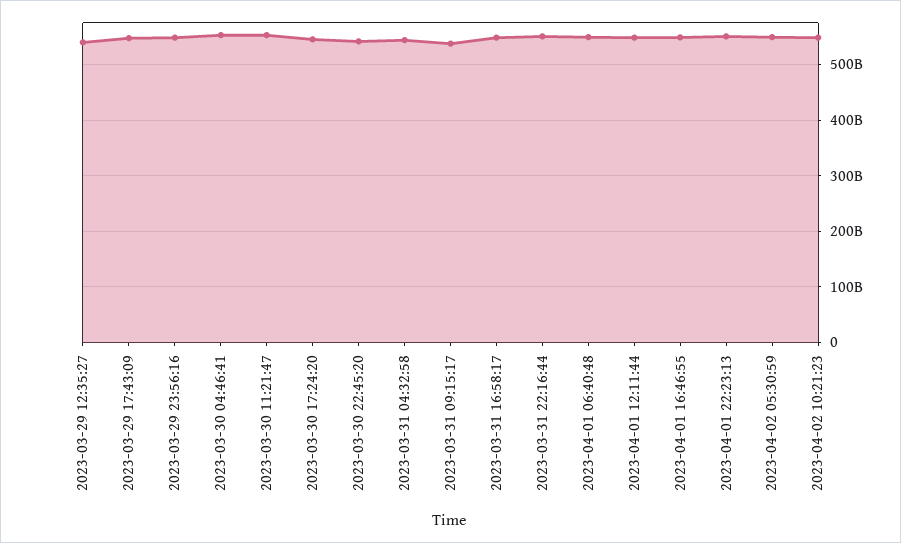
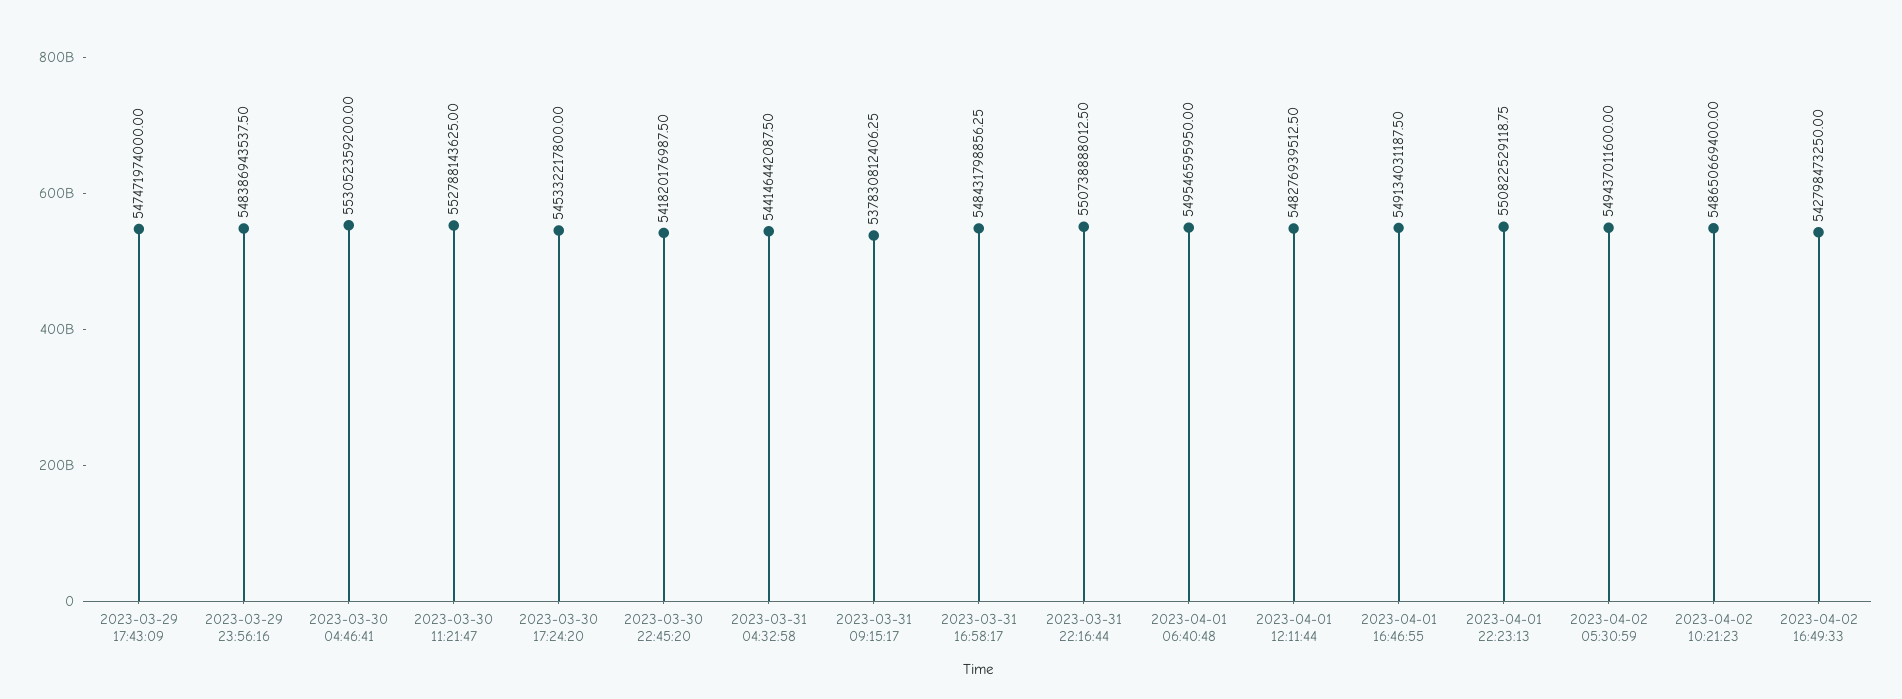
2023-03-29 12:35:27: 540000000000 -> none
2023-04-02 16:49:33: none -> 542798473250

